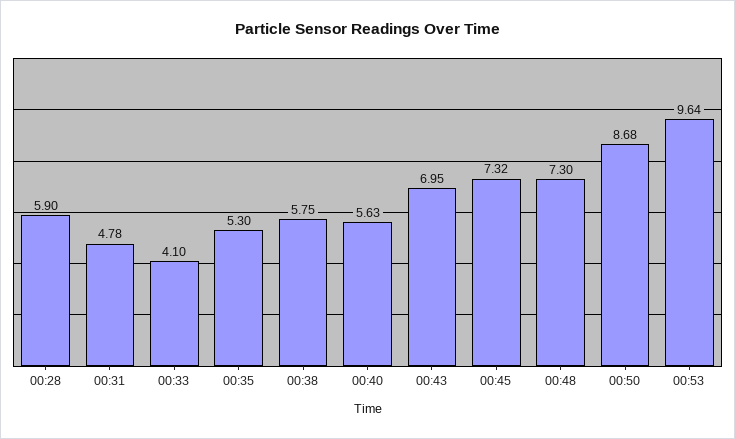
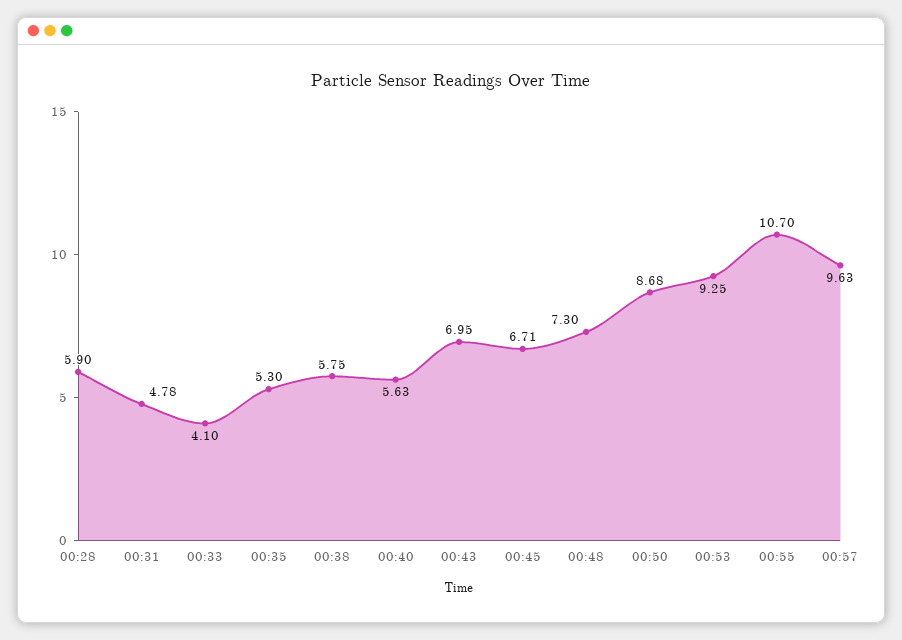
00:45: 7.32 -> 6.71
00:53: 9.64 -> 9.25
00:55: none -> 10.7
00:57: none -> 9.63

